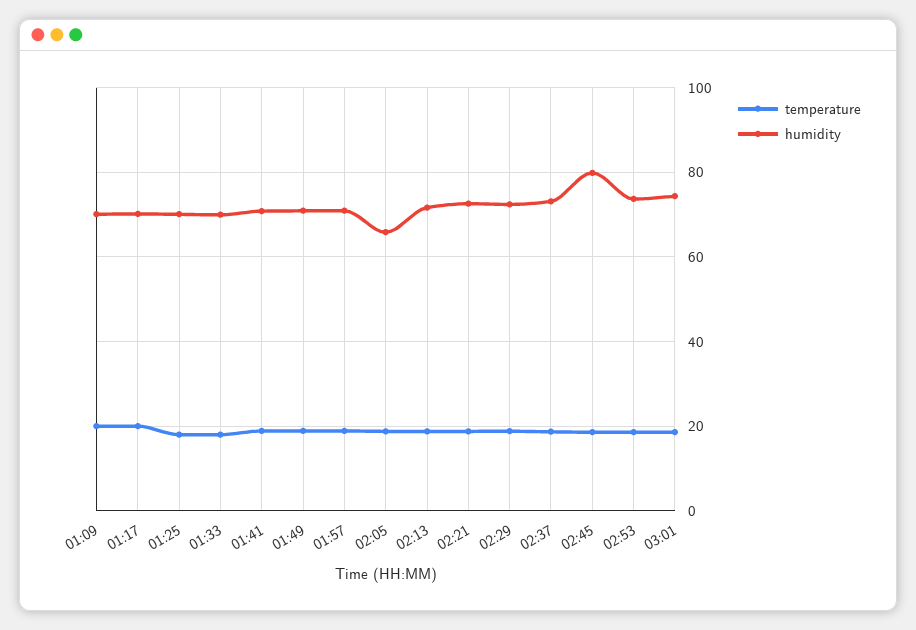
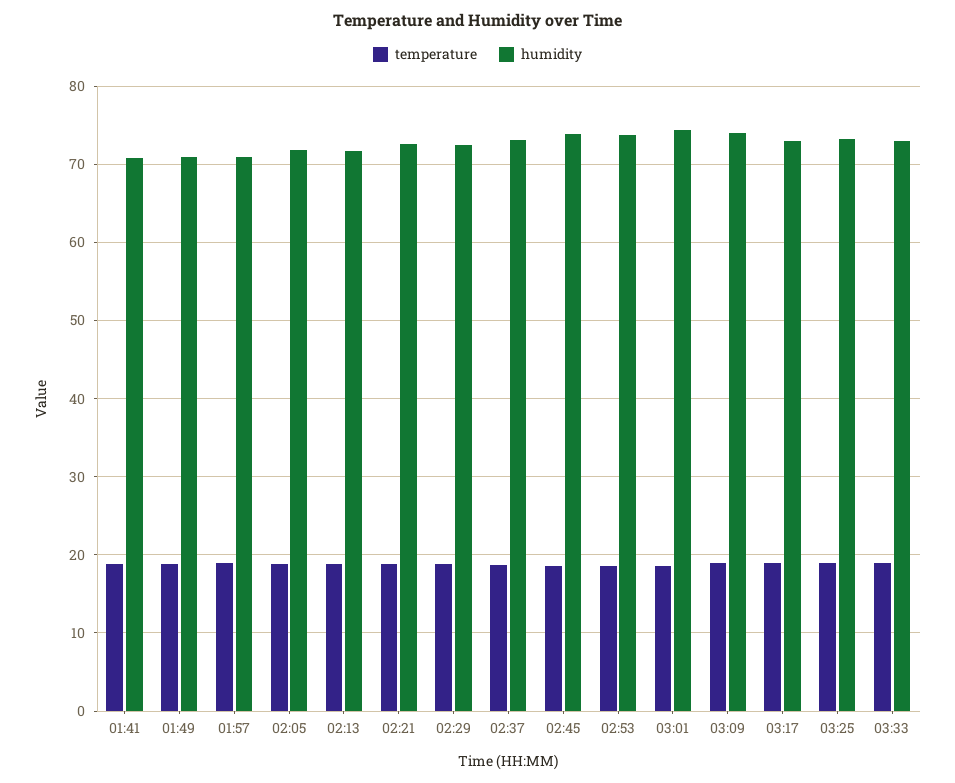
temperature, 01:09: 20 -> none
humidity, 01:09: 70 -> none
temperature, 01:17: 20 -> none
humidity, 01:17: 70 -> none
temperature, 01:25: 18 -> none
humidity, 01:25: 70 -> none
temperature, 01:33: 18 -> none
humidity, 01:33: 70 -> none
humidity, 02:05: 66 -> 72
humidity, 02:45: 80 -> 74
temperature, 03:09: none -> 19
humidity, 03:09: none -> 74
temperature, 03:17: none -> 19
humidity, 03:17: none -> 73
temperature, 03:25: none -> 19
humidity, 03:25: none -> 73
temperature, 03:33: none -> 19
humidity, 03:33: none -> 73

